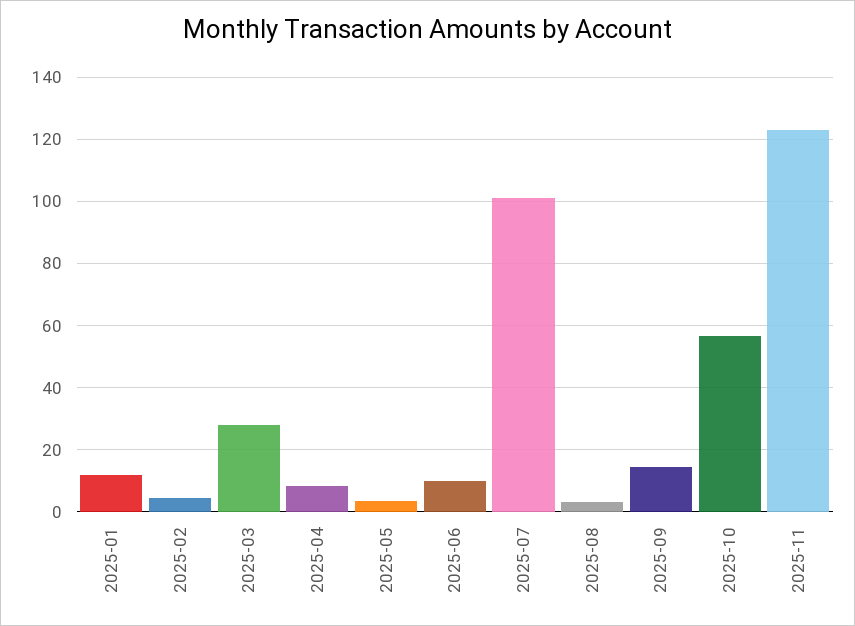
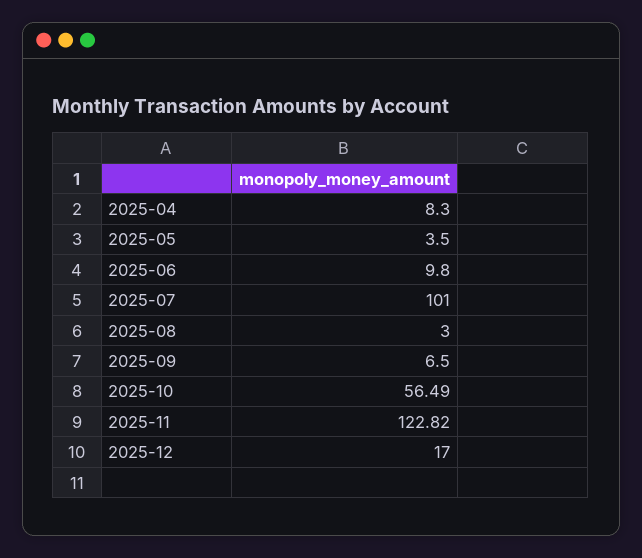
2025-01: 12 -> none
2025-02: 4 -> none
2025-03: 28 -> none
2025-09: 14 -> 6.5
2025-12: none -> 17

